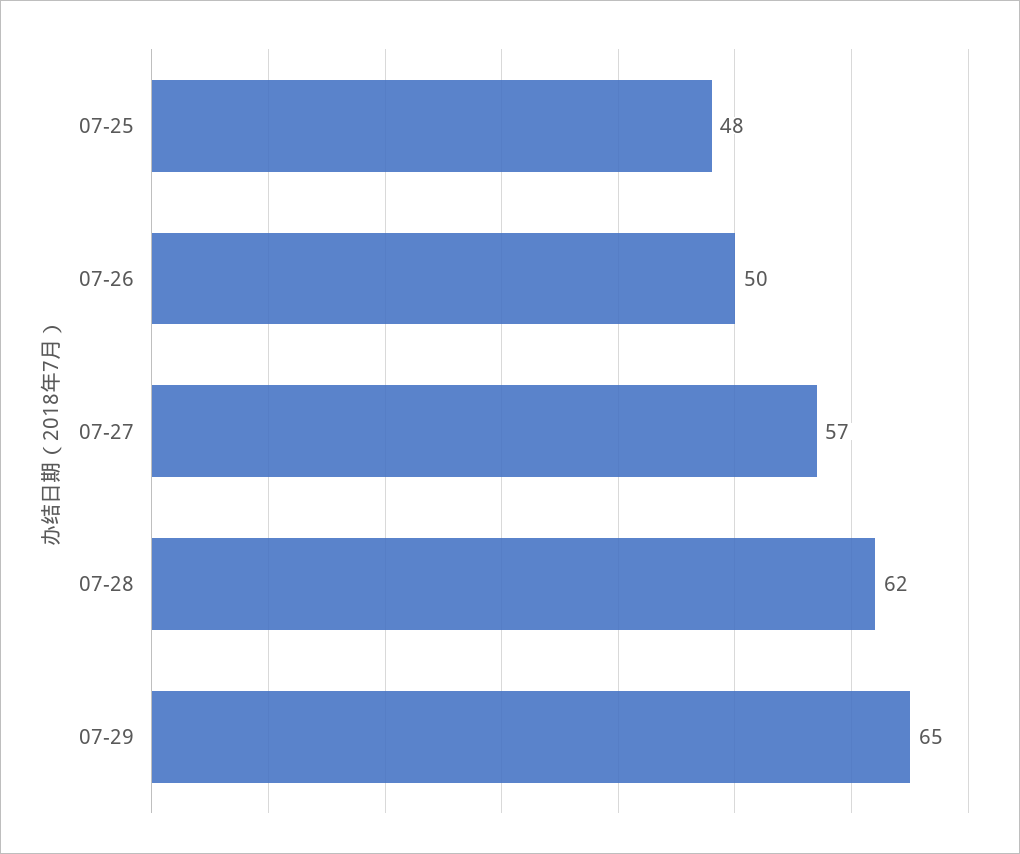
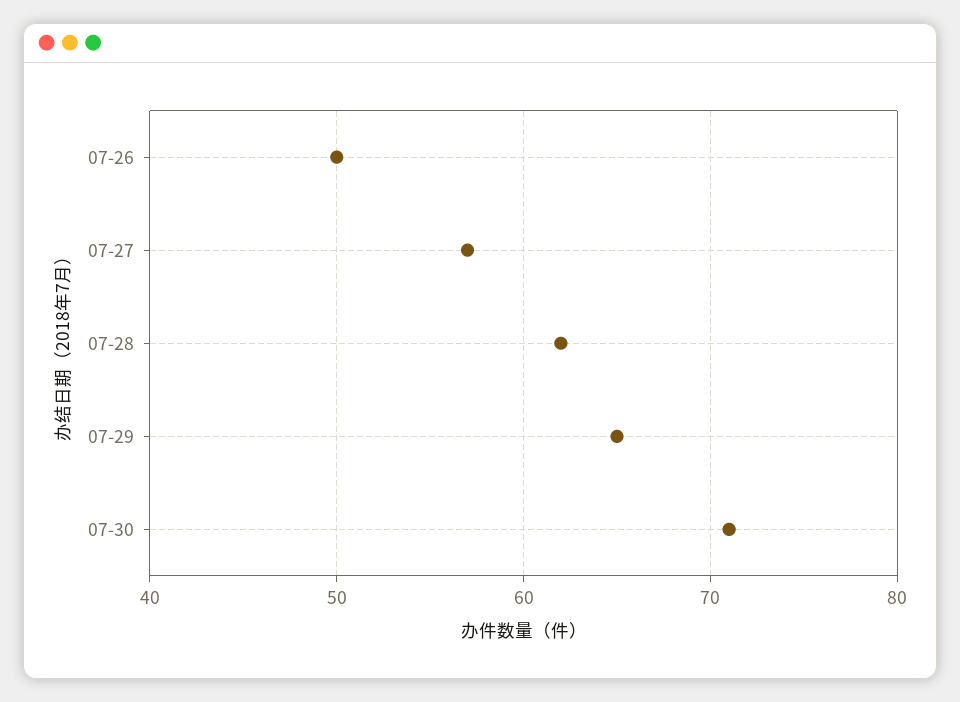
07-25: 48 -> none
07-30: none -> 71

